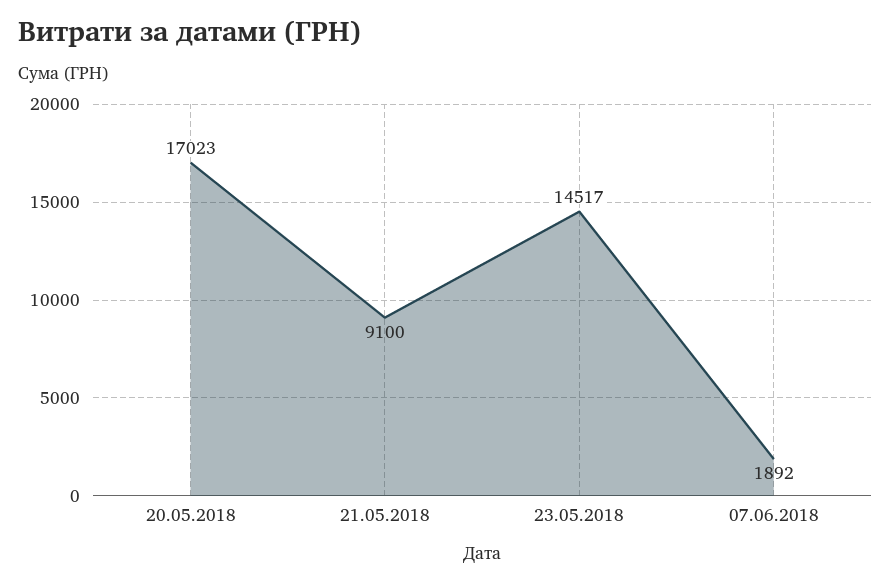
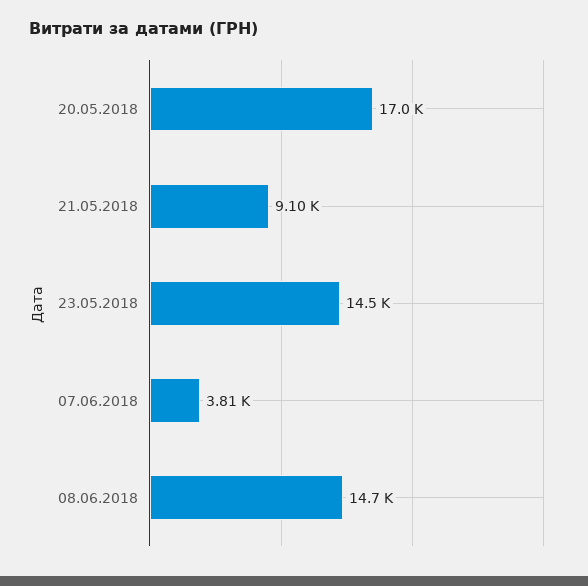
07.06.2018: 1892 -> 3810
08.06.2018: none -> 14700

